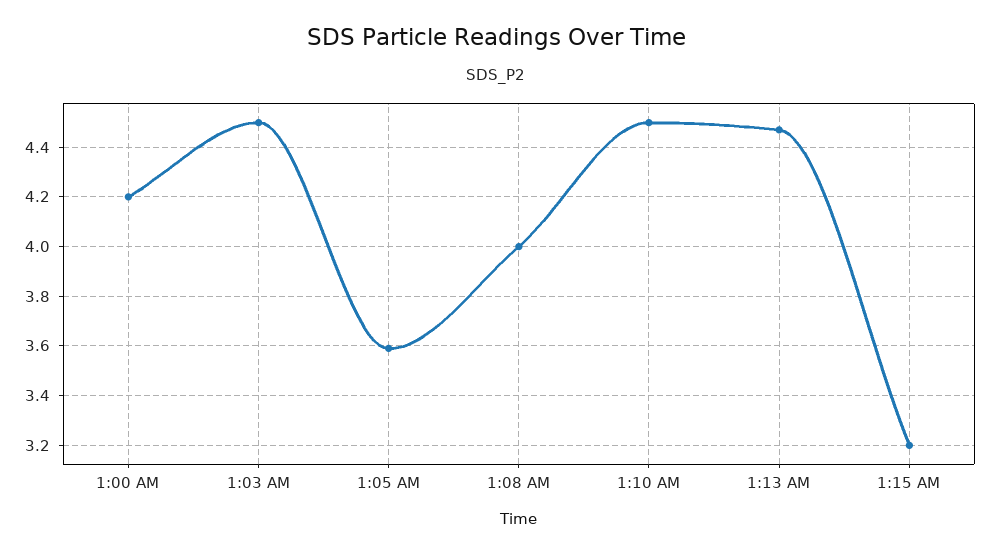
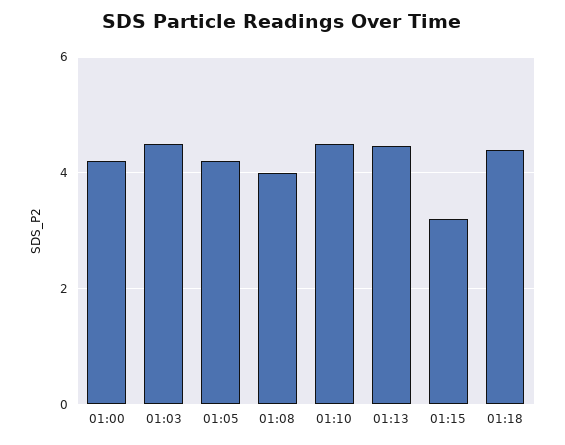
1:05 AM: 3.6 -> 4.2
01:18: none -> 4.4

